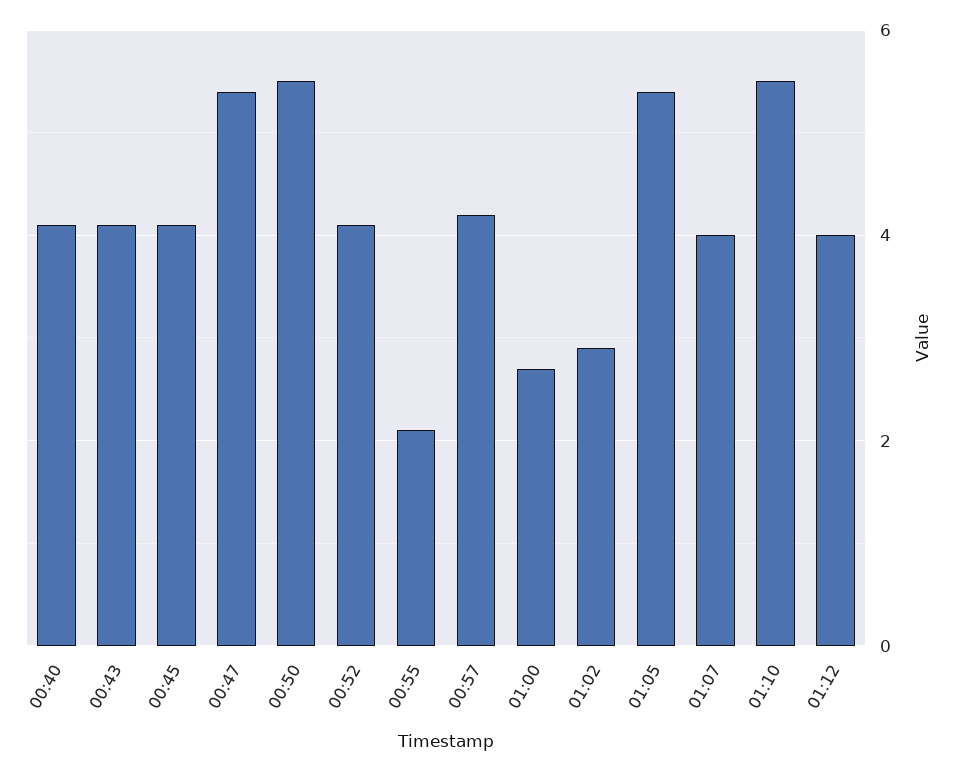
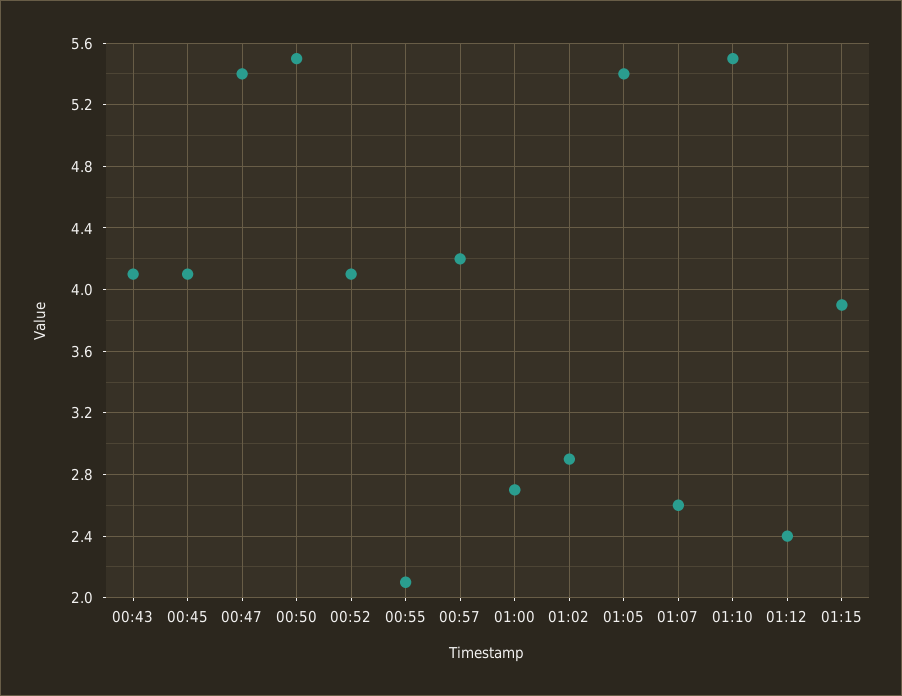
00:40: 4 -> none
01:07: 4 -> 2.6
01:12: 4 -> 2.4
01:15: none -> 3.9

